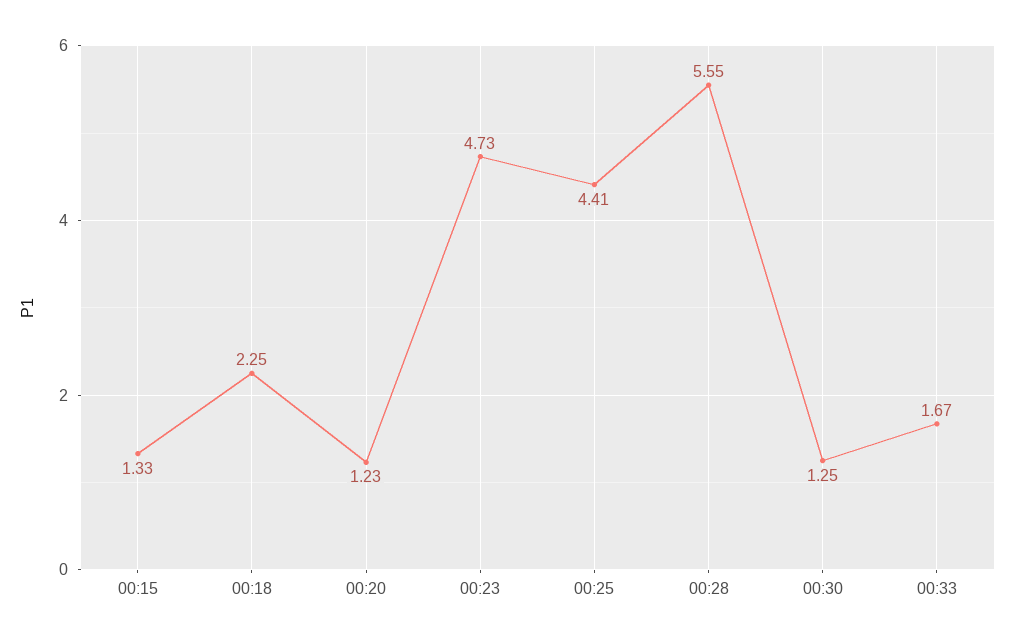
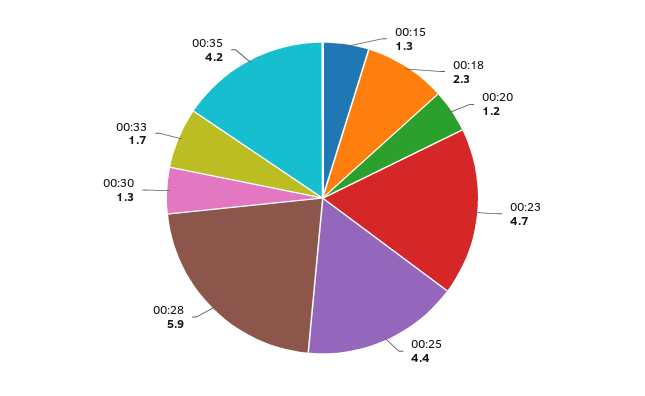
00:28: 5.55 -> 5.9
00:35: none -> 4.2

